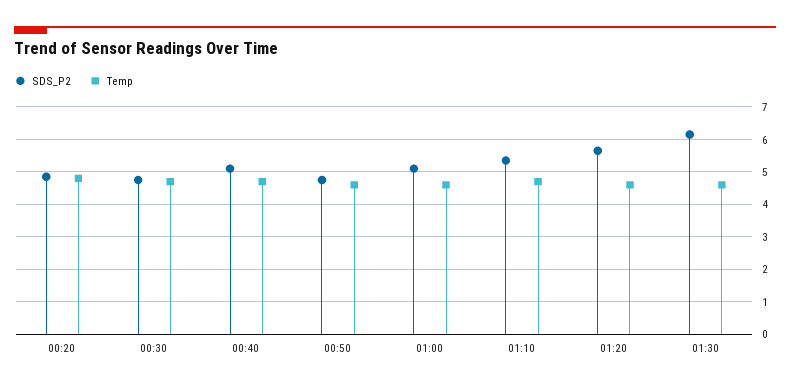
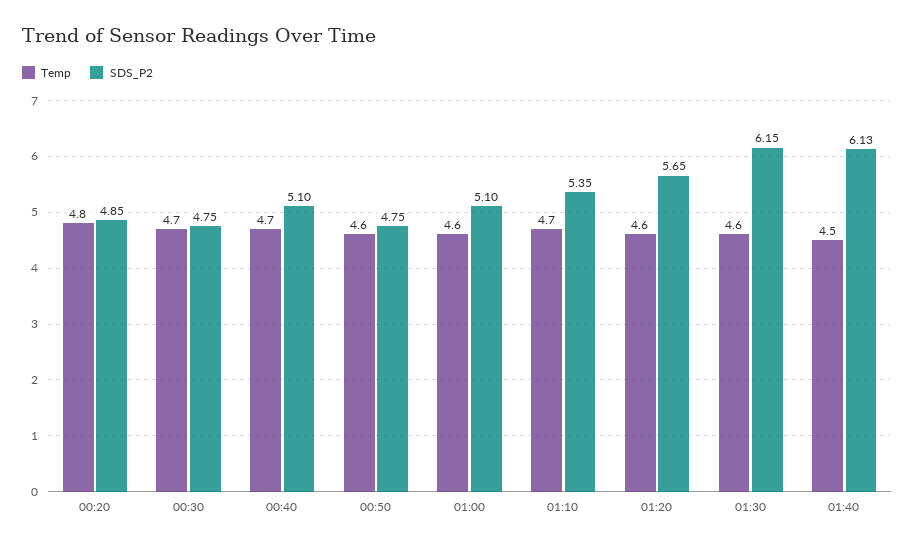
Temp, 01:40: none -> 4.5
SDS_P2, 01:40: none -> 6.13

